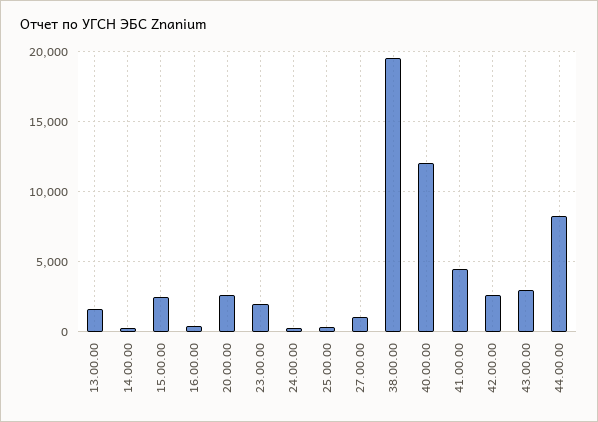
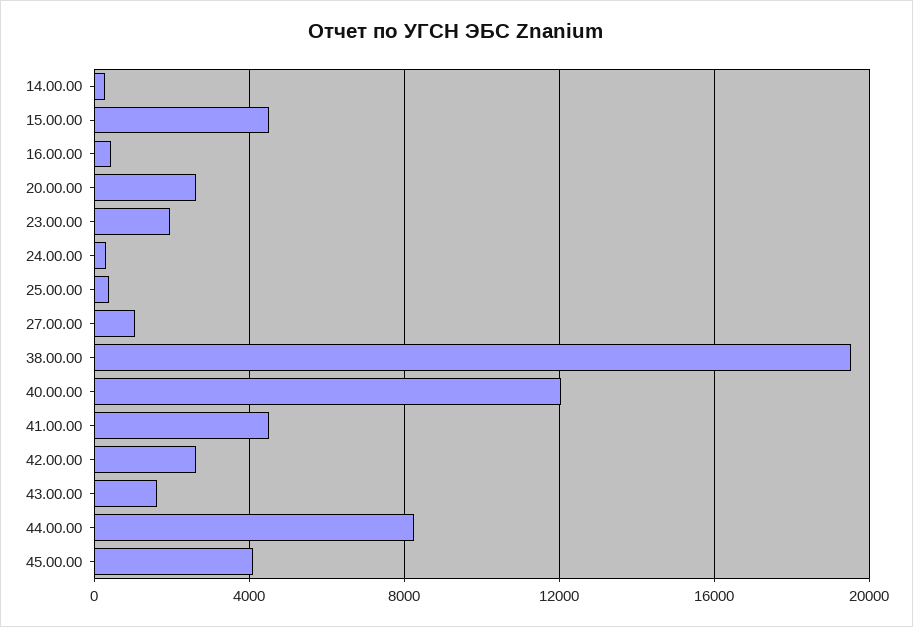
13.00.00: 1500 -> none
15.00.00: 2500 -> 4500
43.00.00: 3000 -> 1500
45.00.00: none -> 4000

